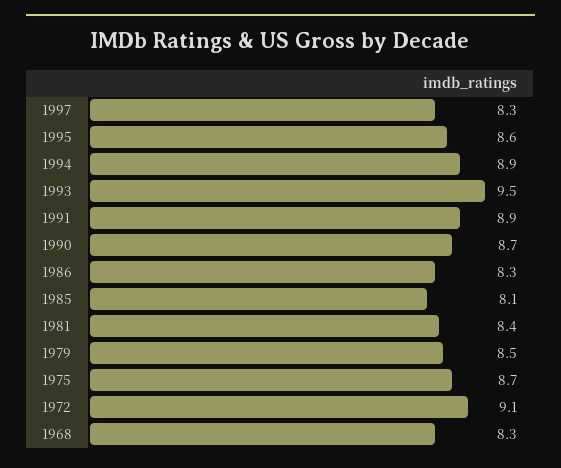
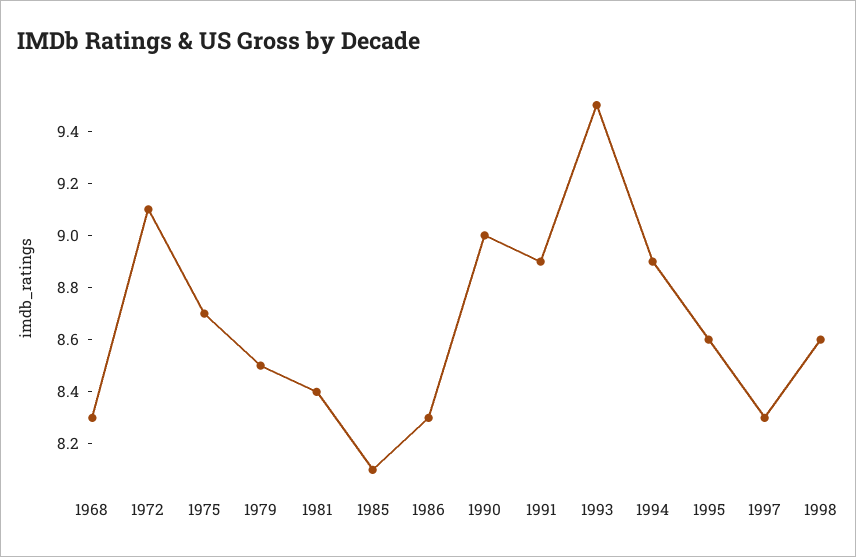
1990: 8.7 -> 9
1998: none -> 8.6

